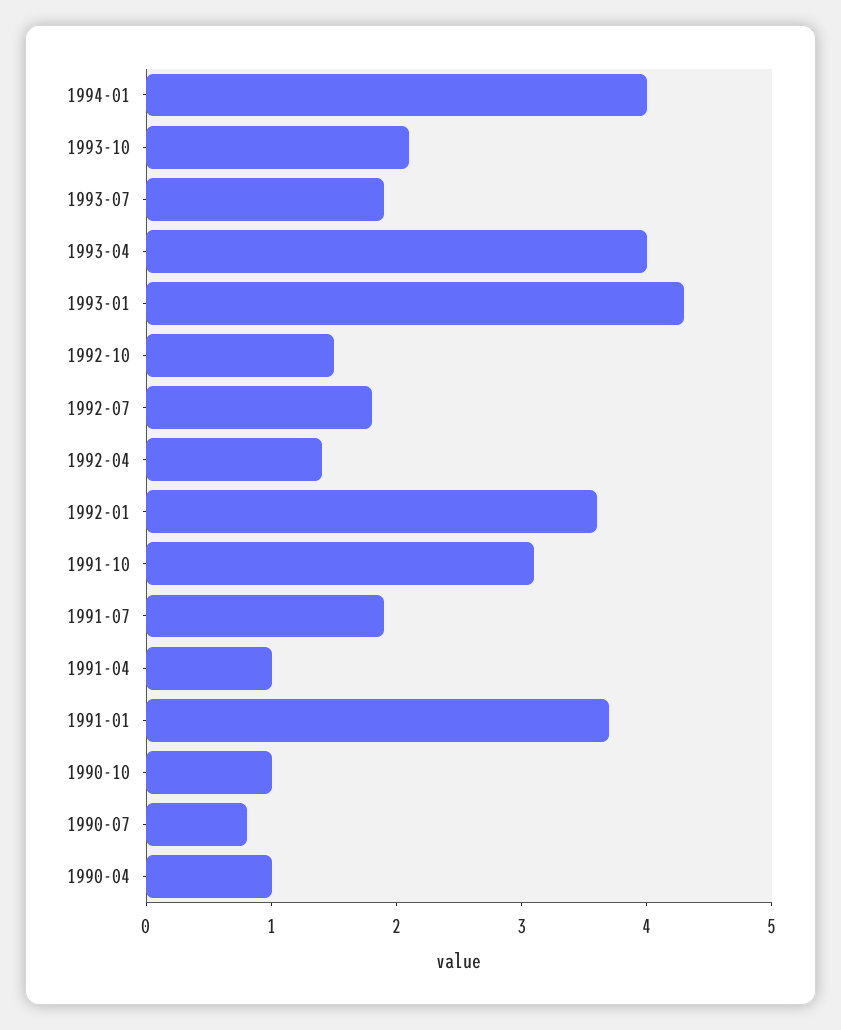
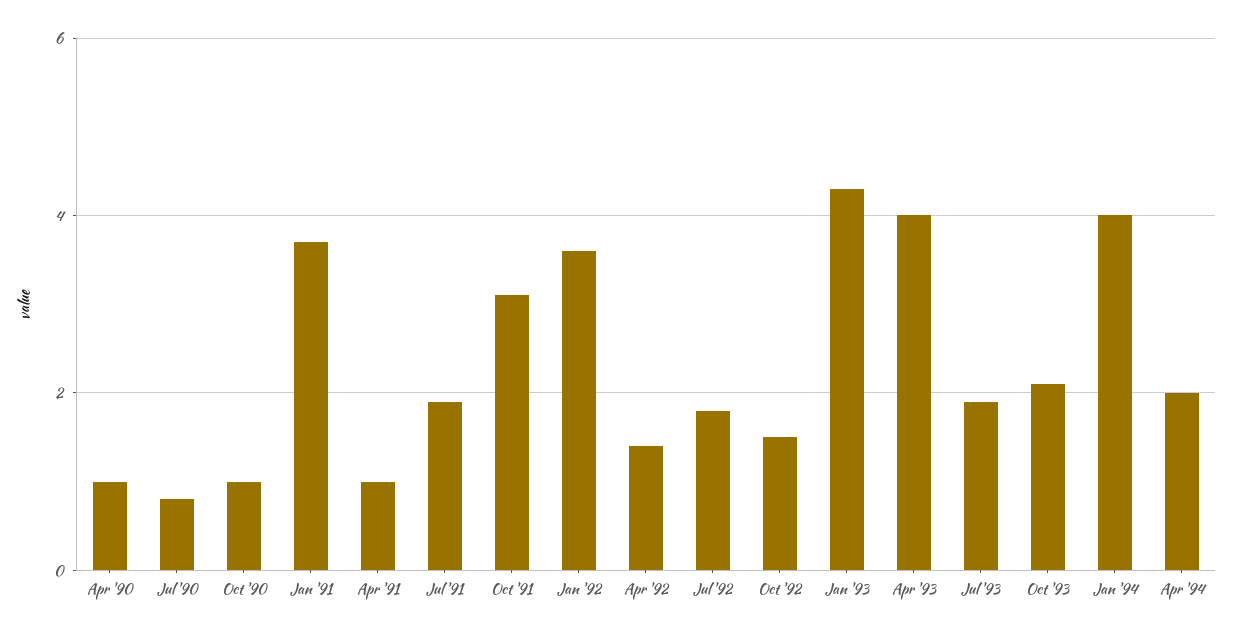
Apr '94: none -> 2

